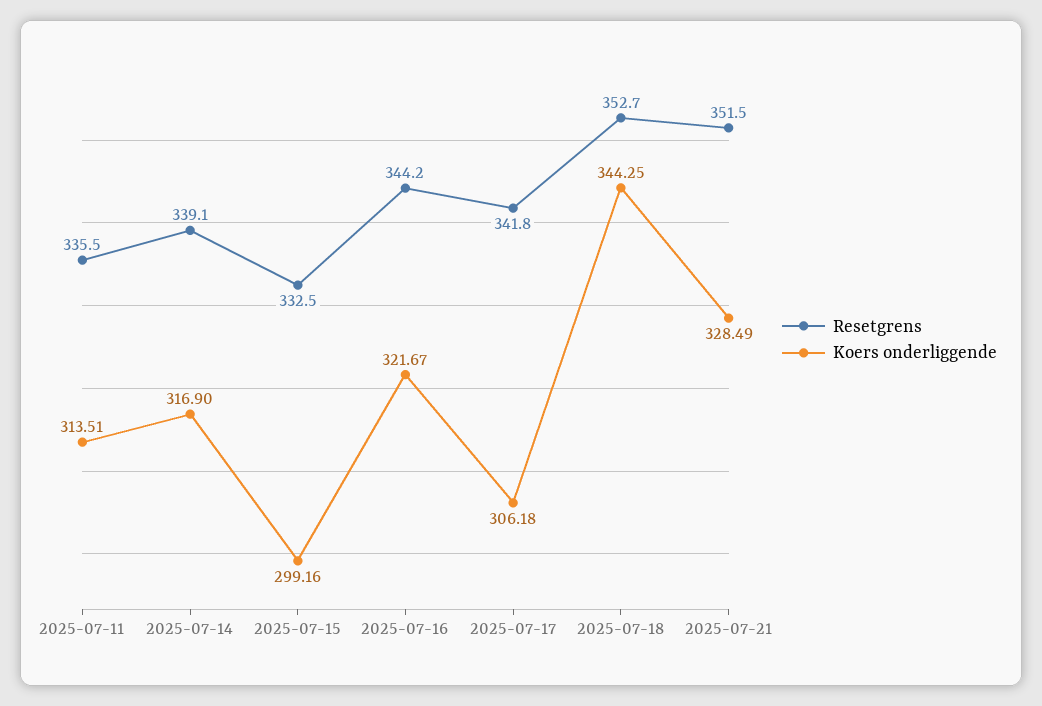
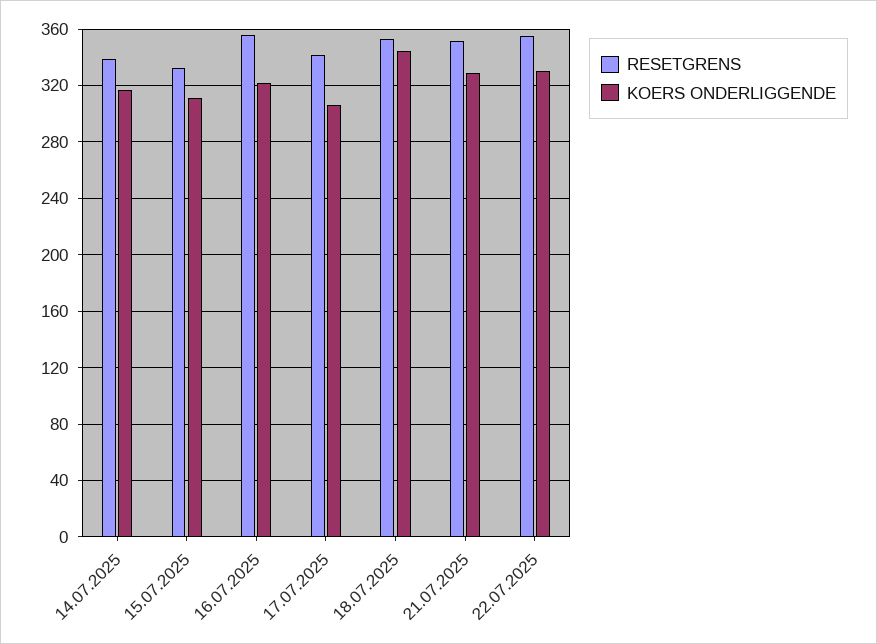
Resetgrens, 2025-07-11: 335.5 -> none
Koers onderliggende, 2025-07-11: 313.51 -> none
Koers onderliggende, 2025-07-15: 299.16 -> 310
Resetgrens, 2025-07-16: 344.2 -> 355
Resetgrens, 22.07.2025: none -> 355
Koers onderliggende, 22.07.2025: none -> 330

